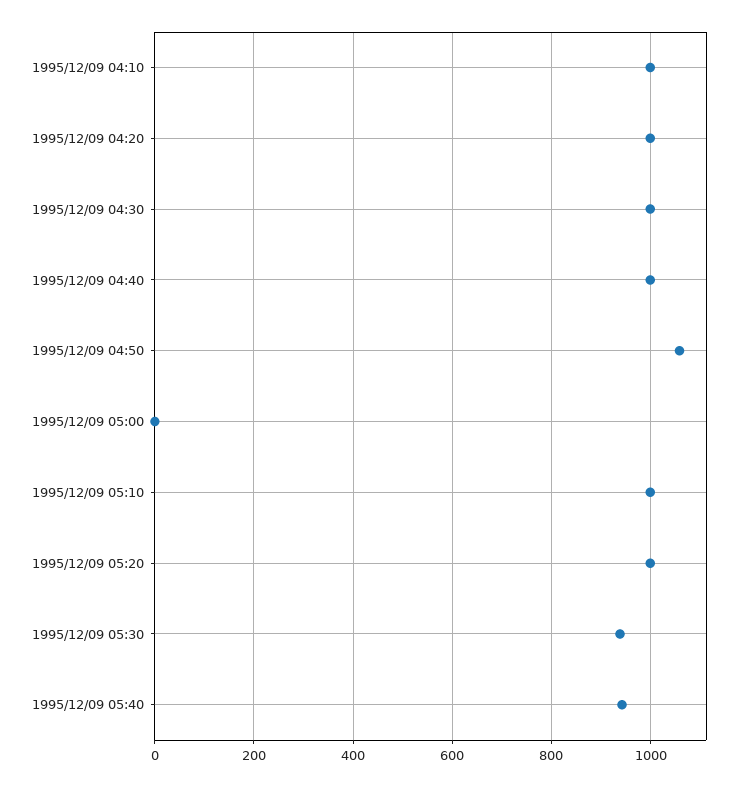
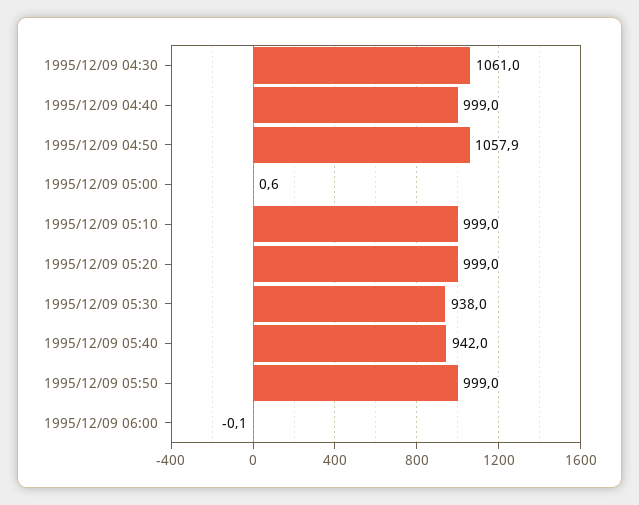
1995/12/09 04:10: 1000 -> none
1995/12/09 04:20: 1000 -> none
1995/12/09 04:30: 1000 -> 1061
1995/12/09 05:50: none -> 999
1995/12/09 06:00: none -> -0.1

